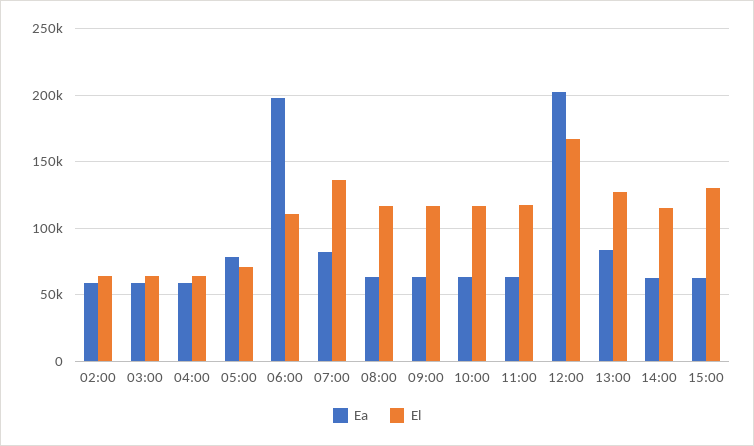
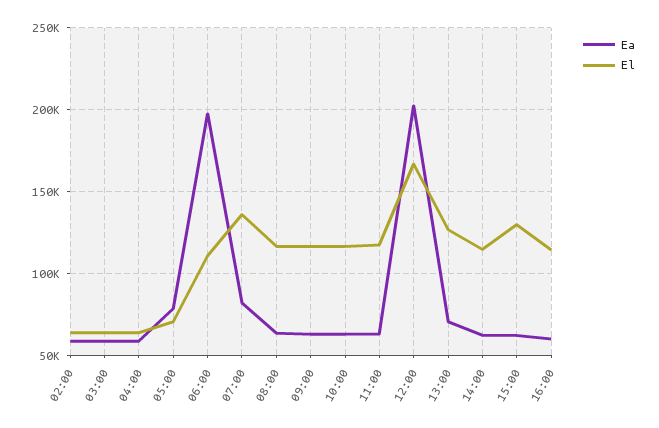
Ea, 13:00: 85000 -> 70000
Ea, 16:00: none -> 60000
El, 16:00: none -> 115000

